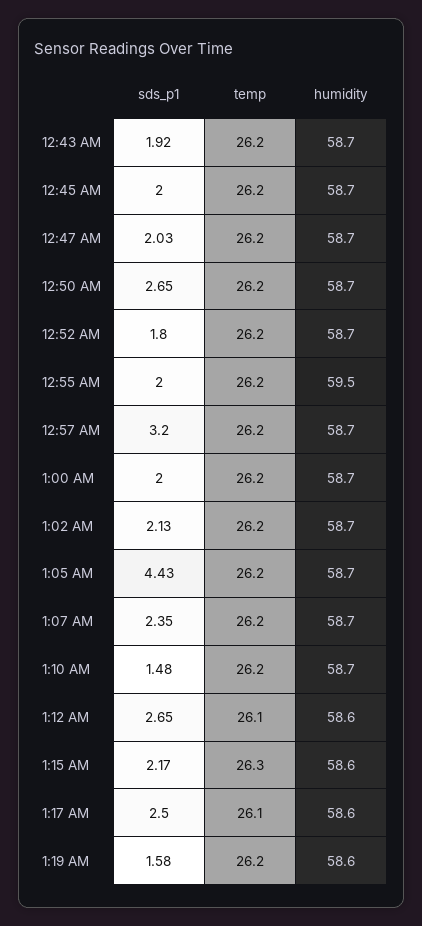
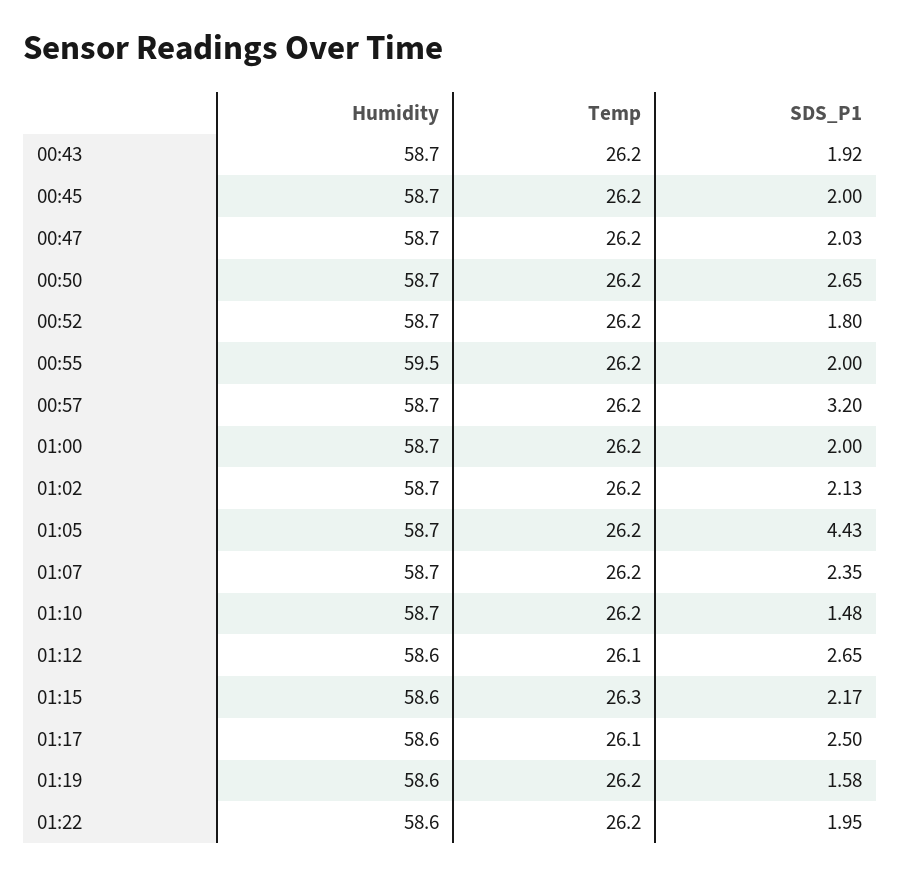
humidity, 01:22: none -> 58.6
temp, 01:22: none -> 26.2
sds_p1, 01:22: none -> 1.95

